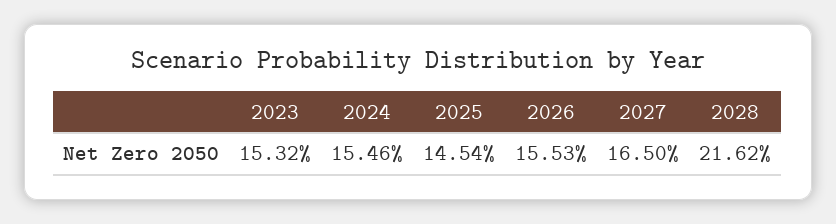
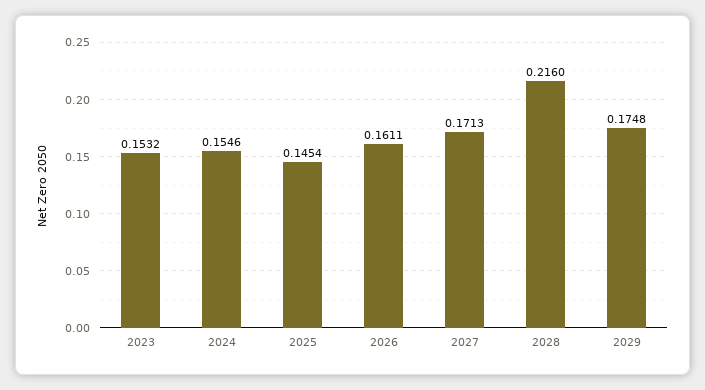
2026: 0.1553 -> 0.1611
2027: 0.165 -> 0.1713
2028: 0.2162 -> 0.216
2029: none -> 0.1748

